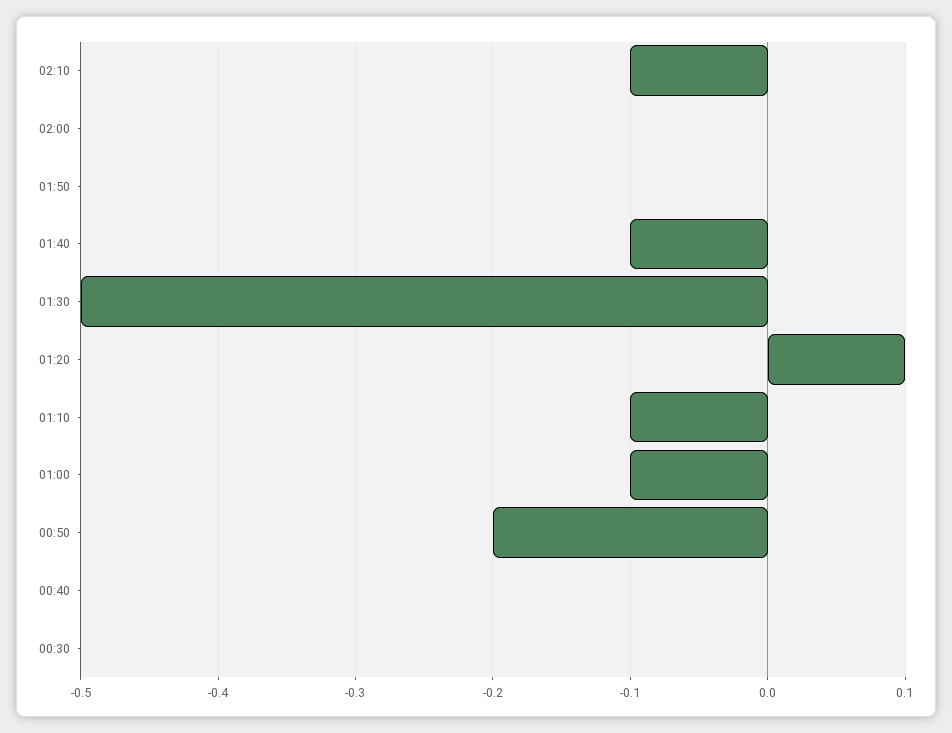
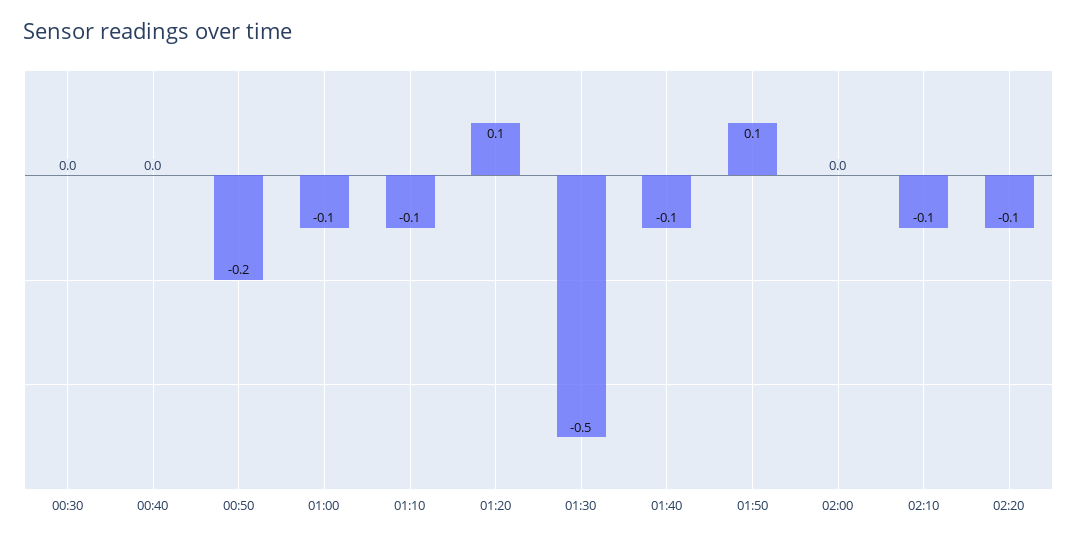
01:50: 0 -> 0.1
02:20: none -> -0.1

